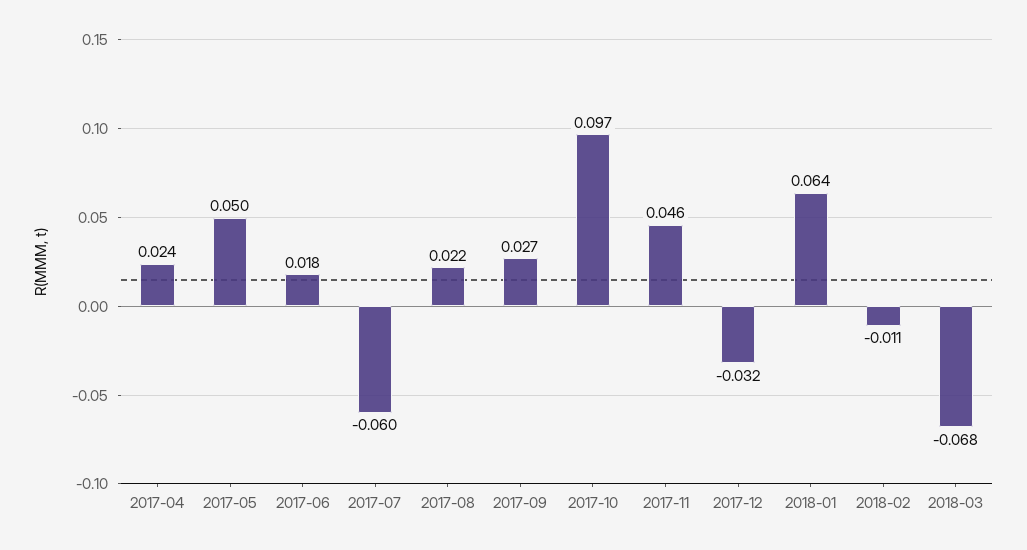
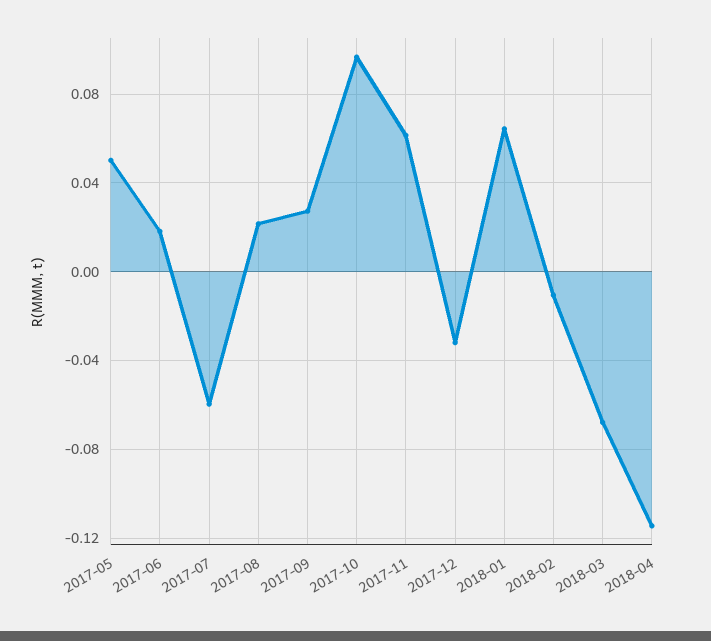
2017-04: 0.024 -> none
2017-11: 0.046 -> 0.06
2018-04: none -> -0.115

